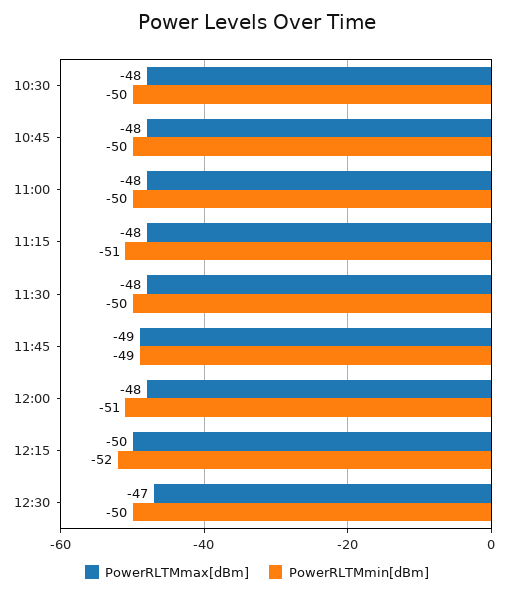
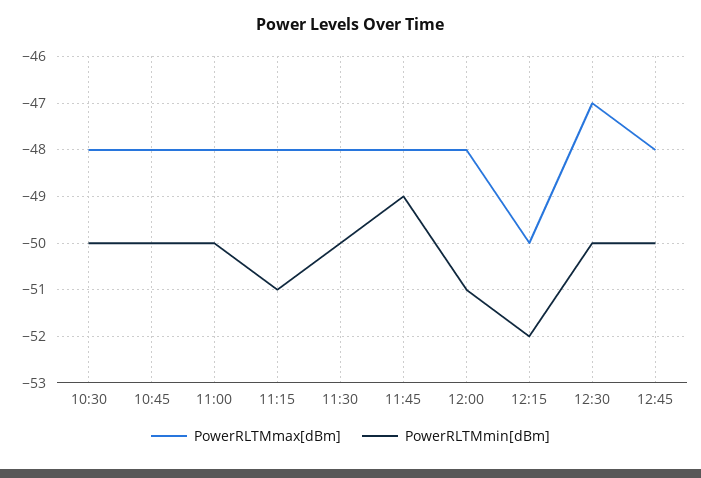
PowerRLTMmax[dBm], 11:45: -49 -> -48
PowerRLTMmax[dBm], 12:45: none -> -48
PowerRLTMmin[dBm], 12:45: none -> -50

